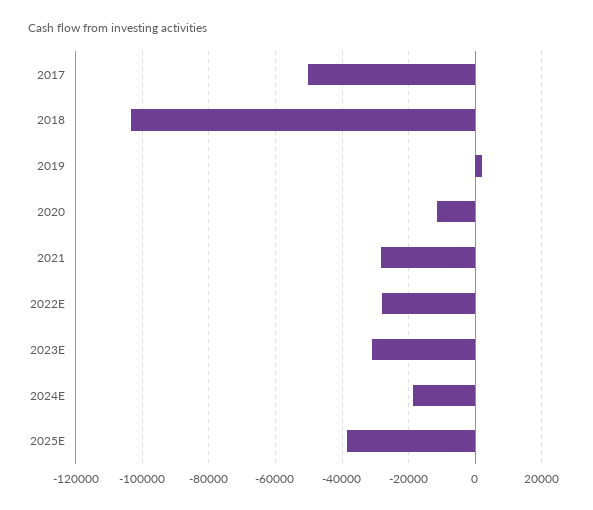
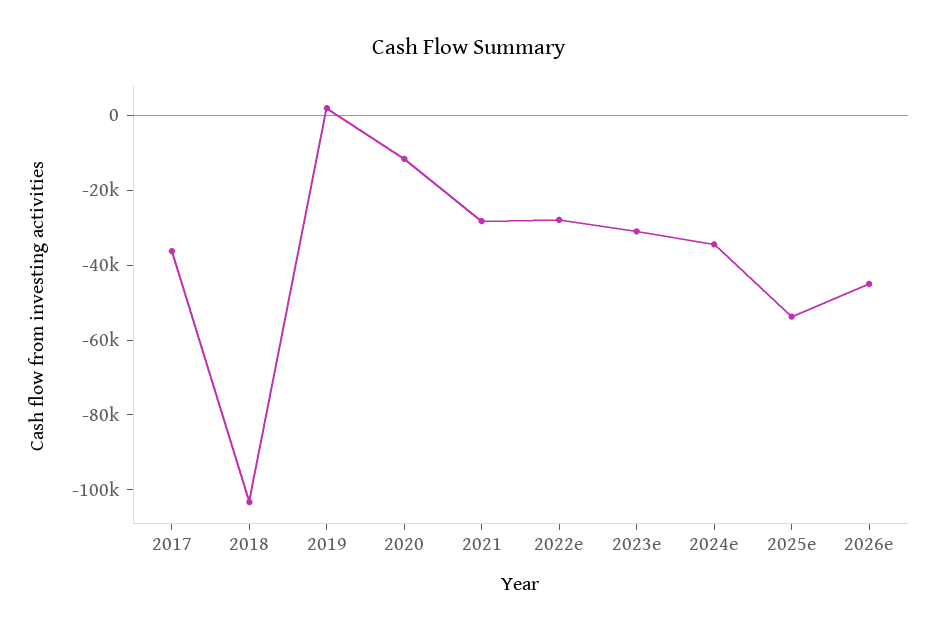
2017: -50000 -> -35000
2024E: -18000 -> -35000
2025E: -38000 -> -55000
2026e: none -> -45000

